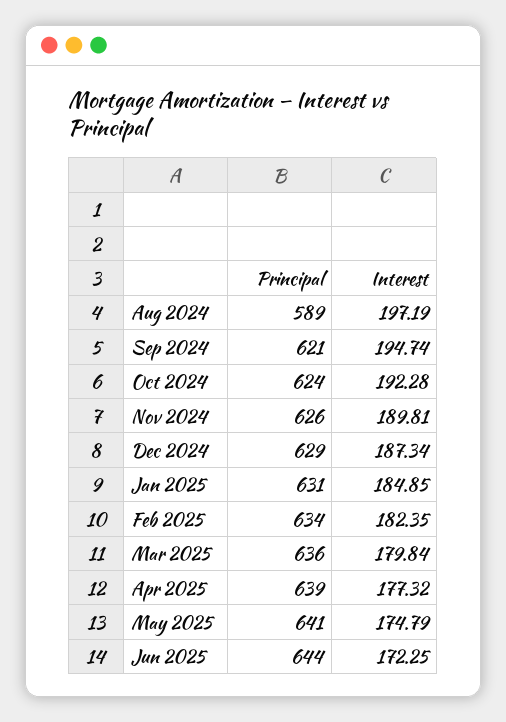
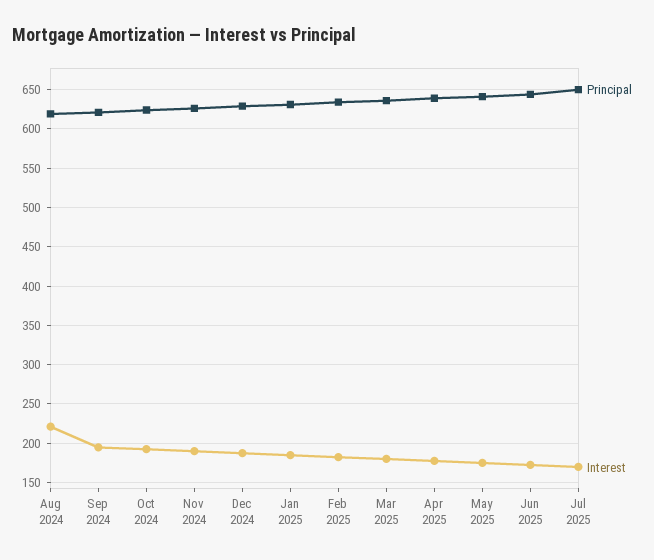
Principal, Aug 2024: 589 -> 620
Interest, Aug 2024: 197.19 -> 220
Principal, Jul 2025: none -> 650
Interest, Jul 2025: none -> 170

